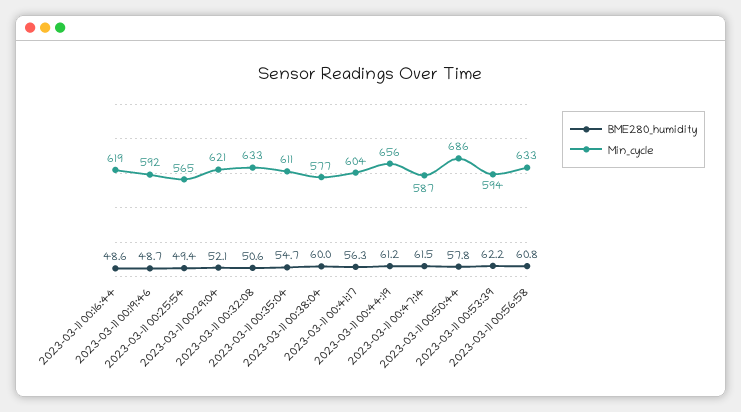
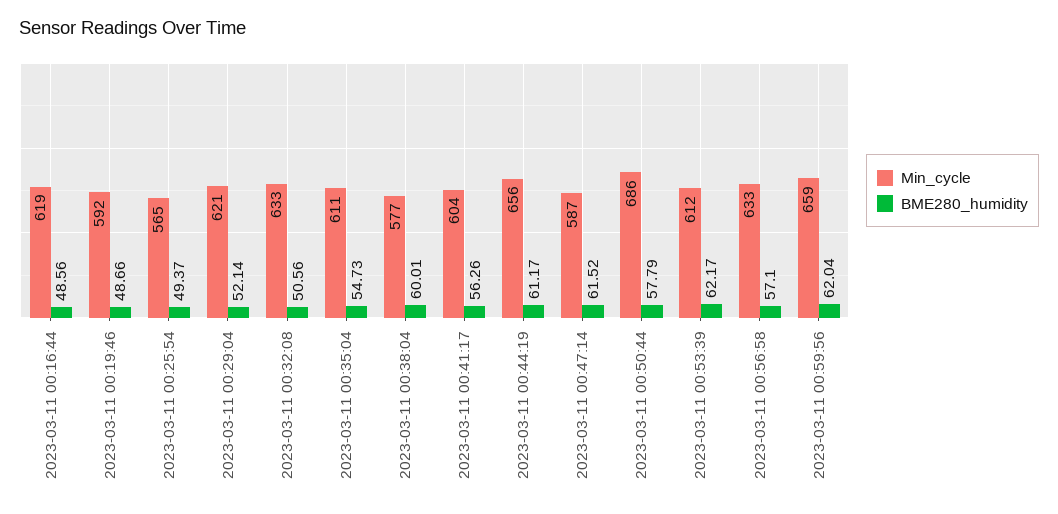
Min_cycle, 2023-03-11 00:53:39: 594 -> 612
BME280_humidity, 2023-03-11 00:56:58: 60.8 -> 57.1
Min_cycle, 2023-03-11 00:59:56: none -> 659
BME280_humidity, 2023-03-11 00:59:56: none -> 62.04

